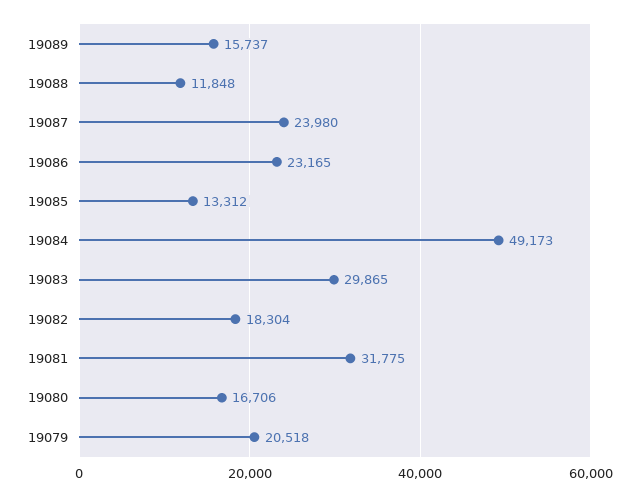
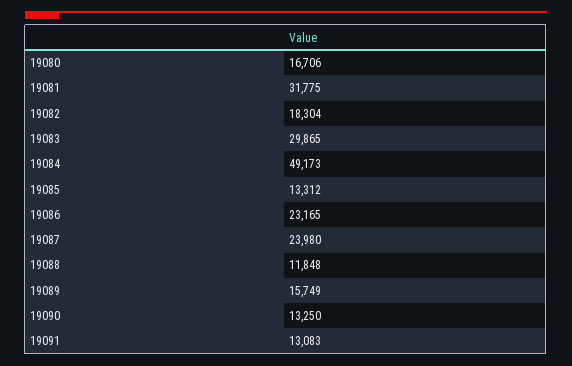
19089: 15737 -> 15749
19079: 20518 -> none
19090: none -> 13250
19091: none -> 13083

